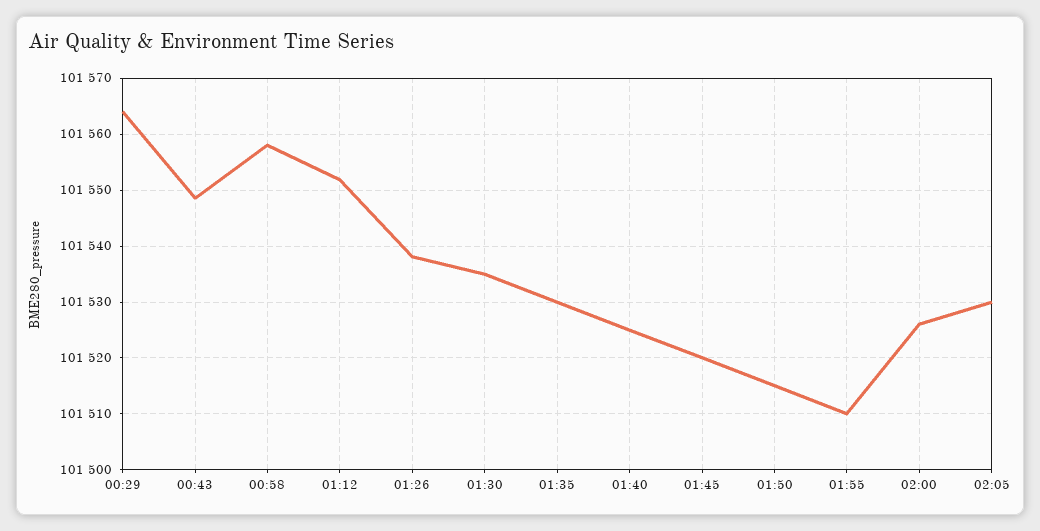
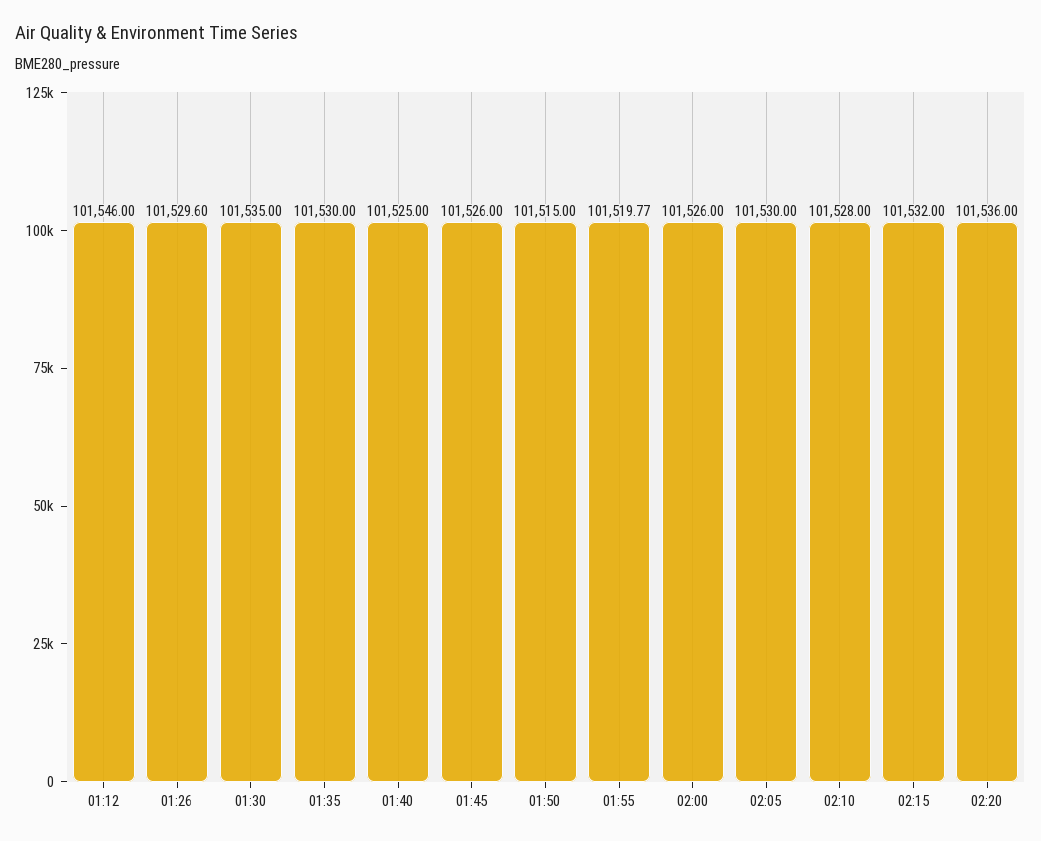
00:29: 101564 -> none
00:43: 101548 -> none
00:58: 101558 -> none
01:12: 101552 -> 101546
01:26: 101538 -> 101529.6
01:45: 101520 -> 101526
01:55: 101510 -> 101519.77
02:10: none -> 101528
02:15: none -> 101532
02:20: none -> 101536

